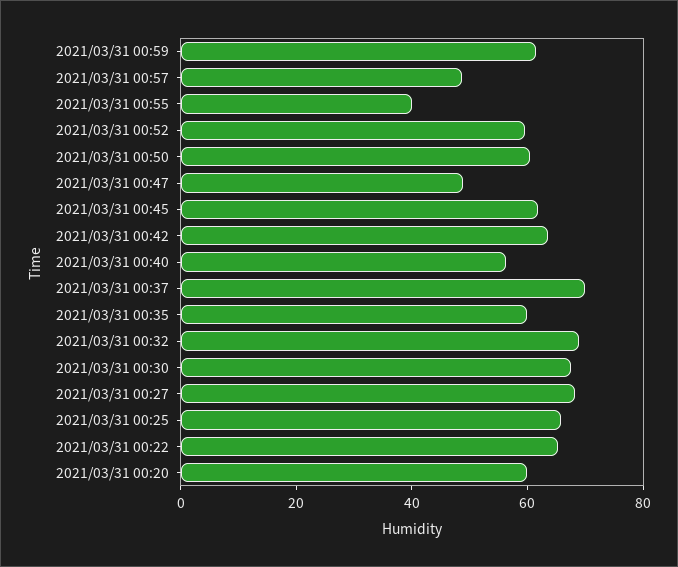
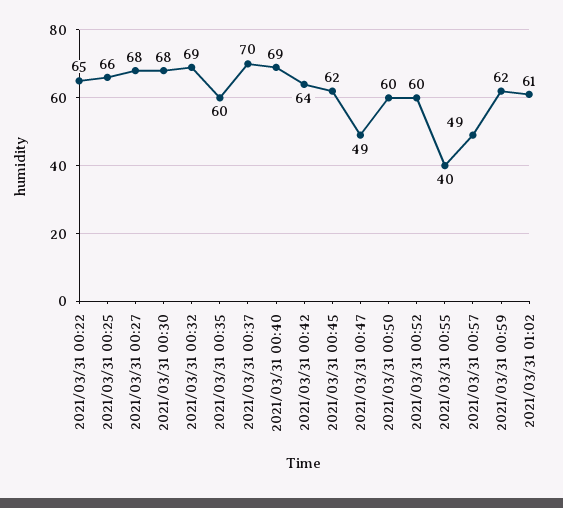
2021/03/31 00:40: 55 -> 69
2021/03/31 00:20: 60 -> none
2021/03/31 01:02: none -> 61

